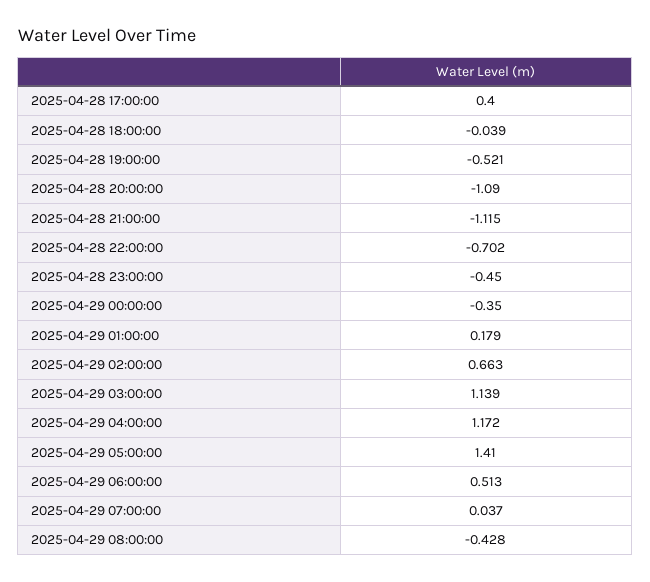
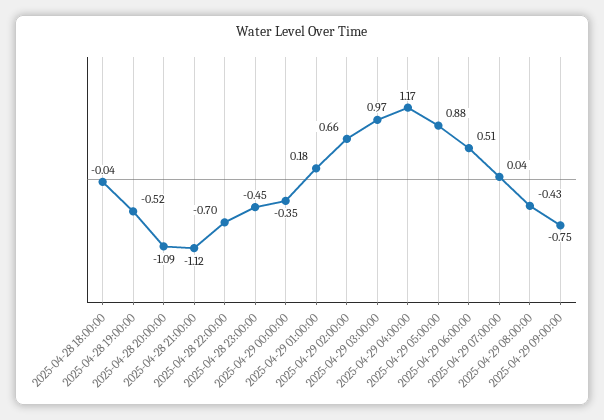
2025-04-28 17:00:00: 0.4 -> none
2025-04-29 03:00:00: 1.139 -> 0.97
2025-04-29 05:00:00: 1.41 -> 0.88
2025-04-29 09:00:00: none -> -0.75

